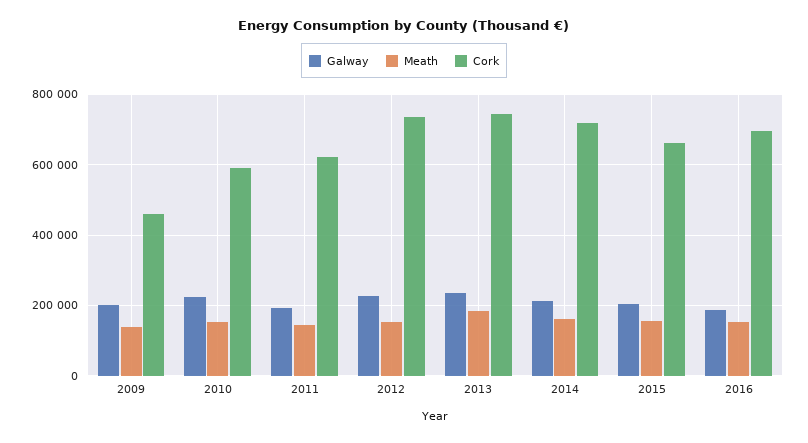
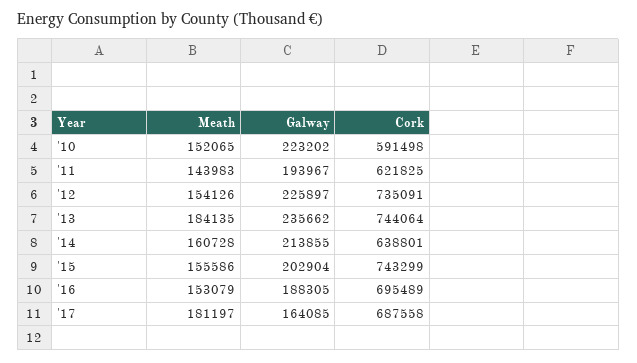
Galway, 2009: 200000 -> none
Meath, 2009: 140000 -> none
Cork, 2009: 460000 -> none
Cork, 2014: 720000 -> 638801
Cork, 2015: 660000 -> 743299
Meath, '17: none -> 181197
Galway, '17: none -> 164085
Cork, '17: none -> 687558

